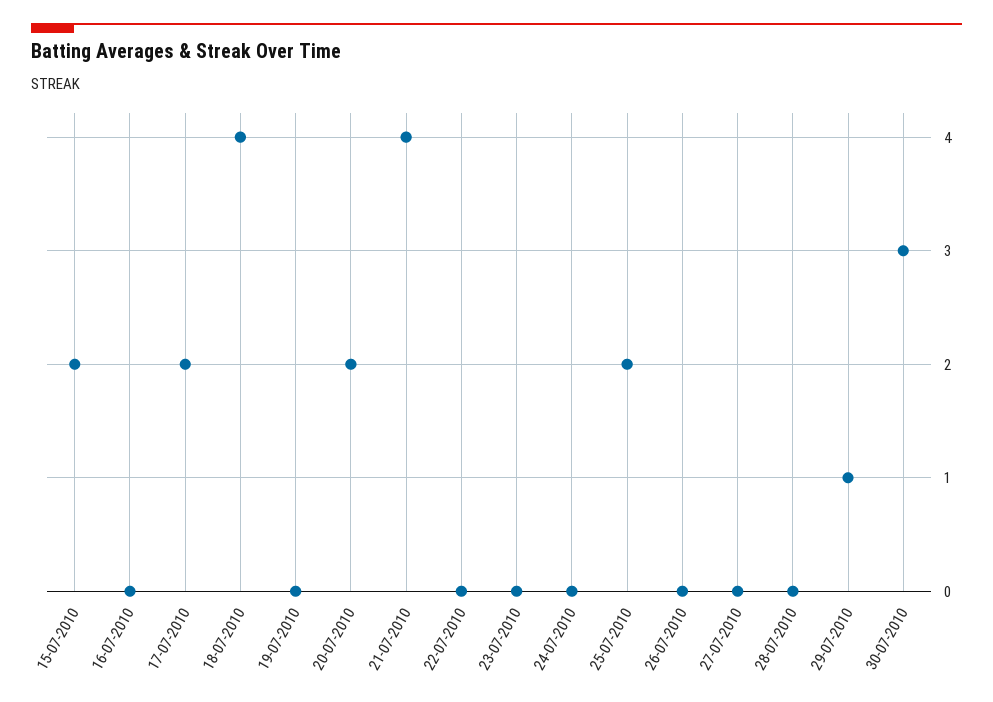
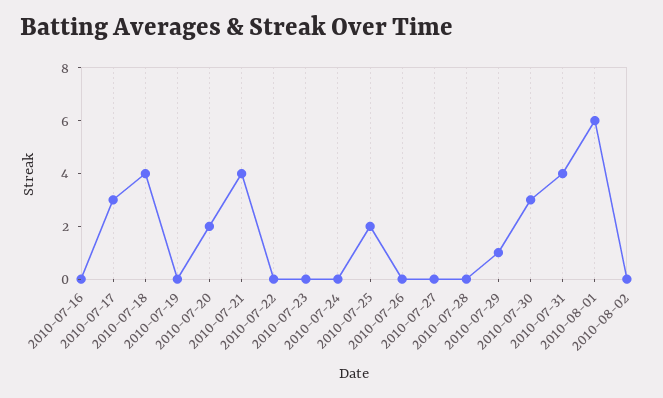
15-07-2010: 2 -> none
17-07-2010: 2 -> 3
2010-07-31: none -> 4
2010-08-01: none -> 6
2010-08-02: none -> 0

